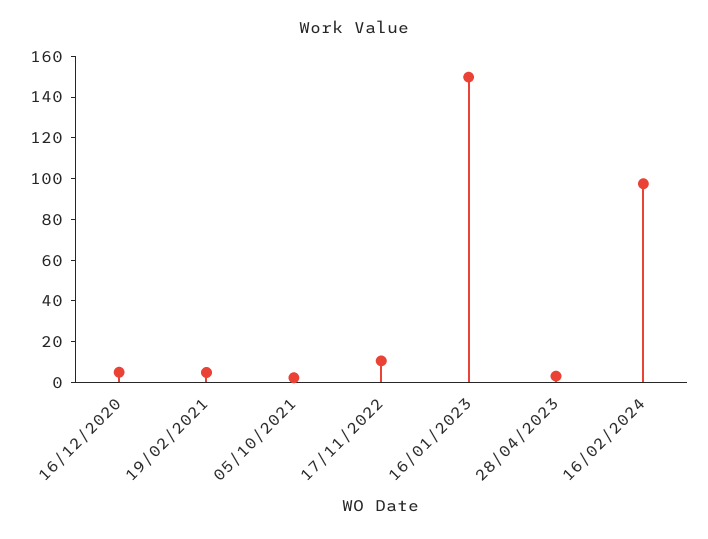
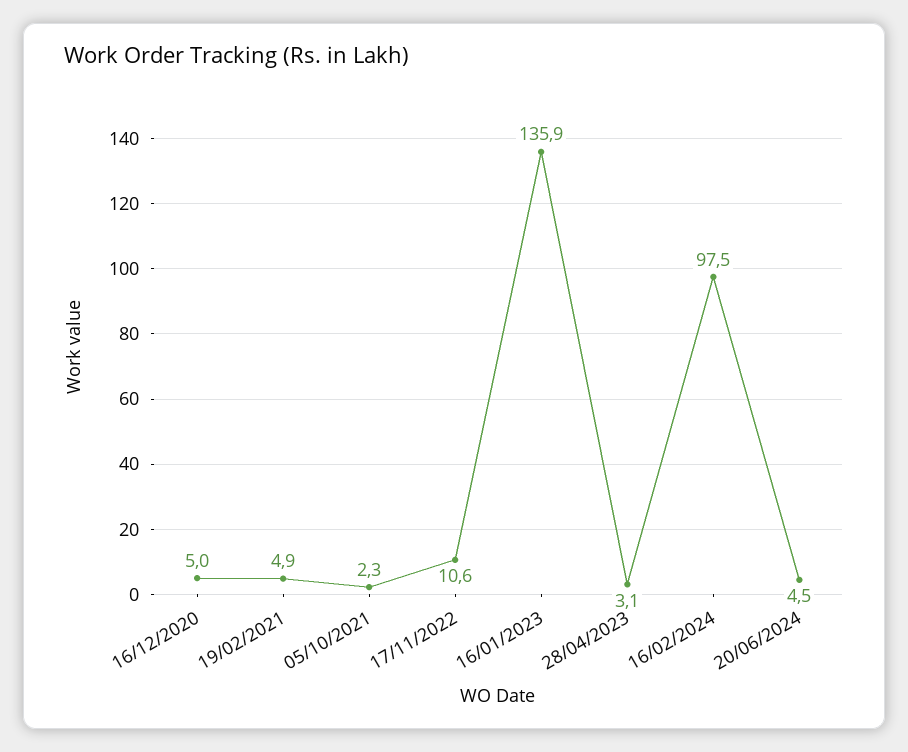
16/01/2023: 150 -> 135.9
20/06/2024: none -> 4.5

